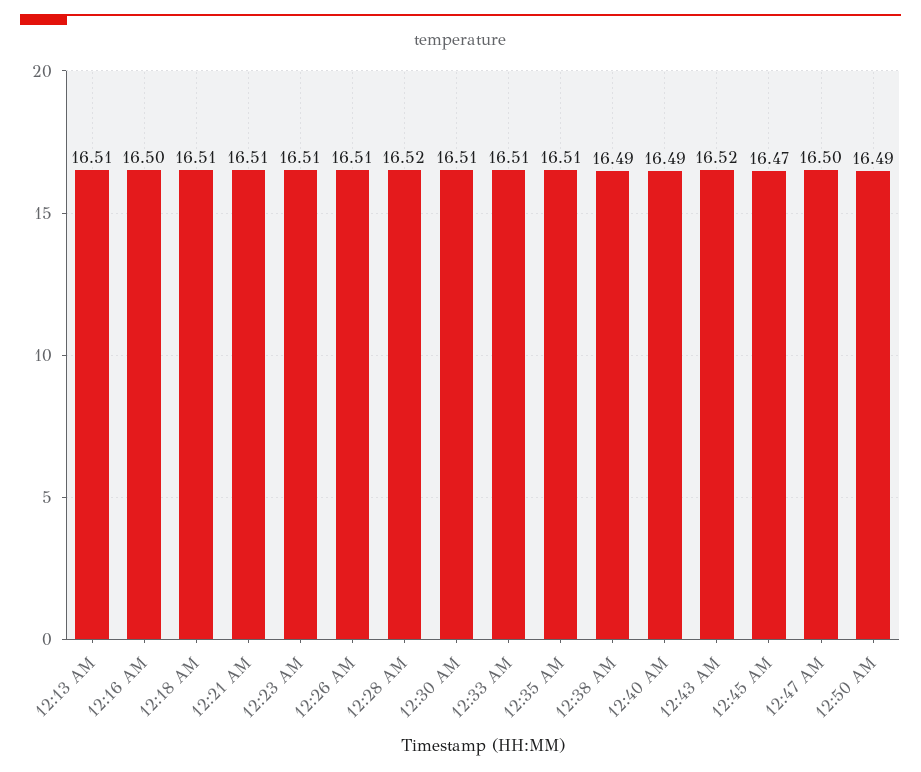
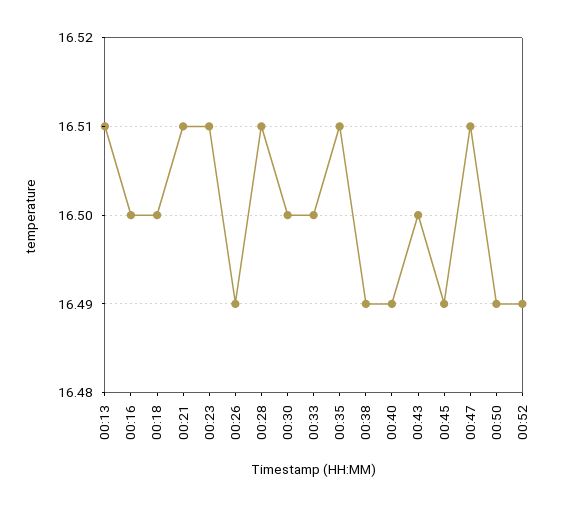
12:18 AM: 16.51 -> 16.5
12:26 AM: 16.51 -> 16.49
12:28 AM: 16.52 -> 16.51
12:30 AM: 16.51 -> 16.5
12:33 AM: 16.51 -> 16.5
12:43 AM: 16.52 -> 16.5
12:45 AM: 16.47 -> 16.49
12:47 AM: 16.5 -> 16.51
00:52: none -> 16.49

